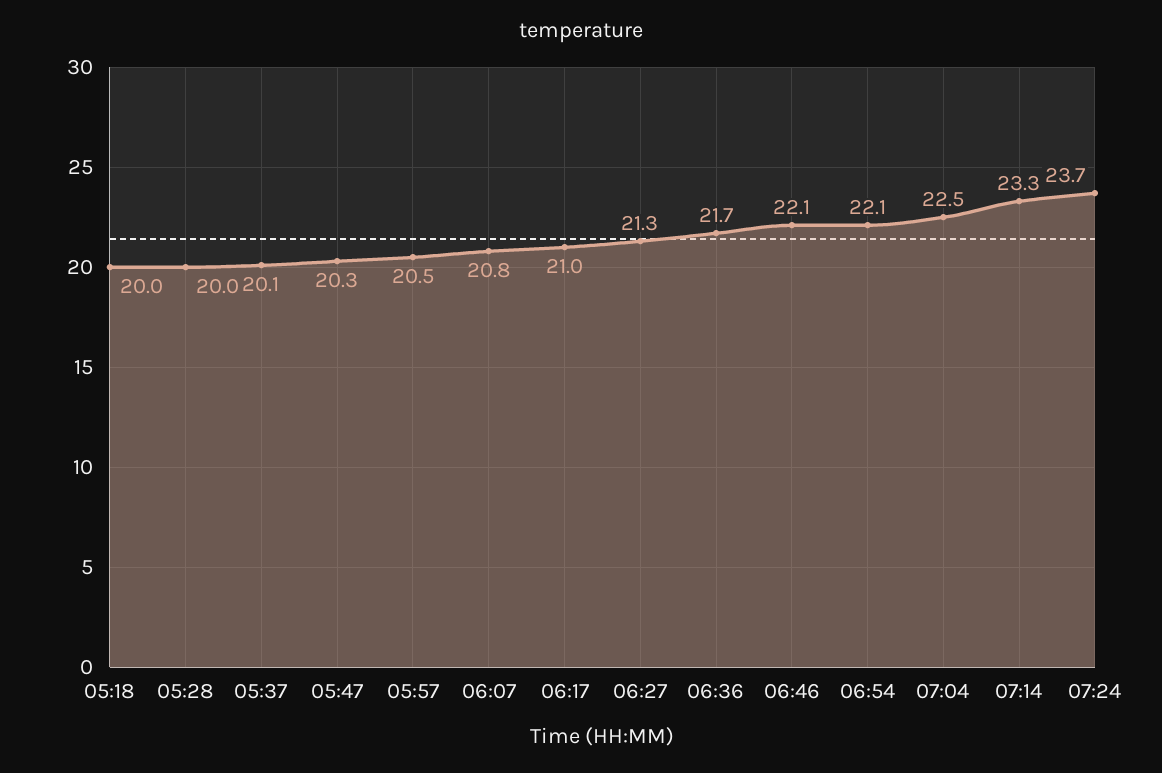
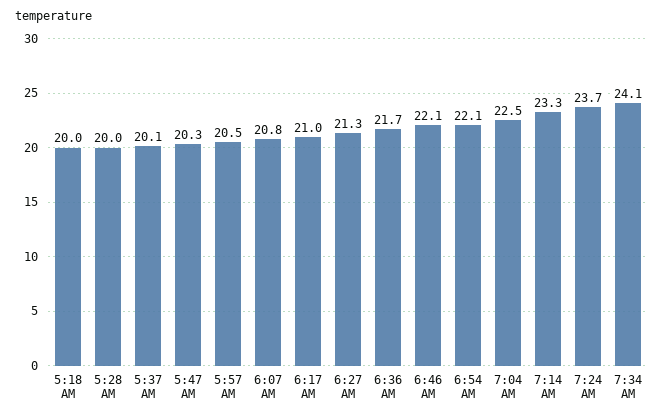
7:34 AM: none -> 24.1

